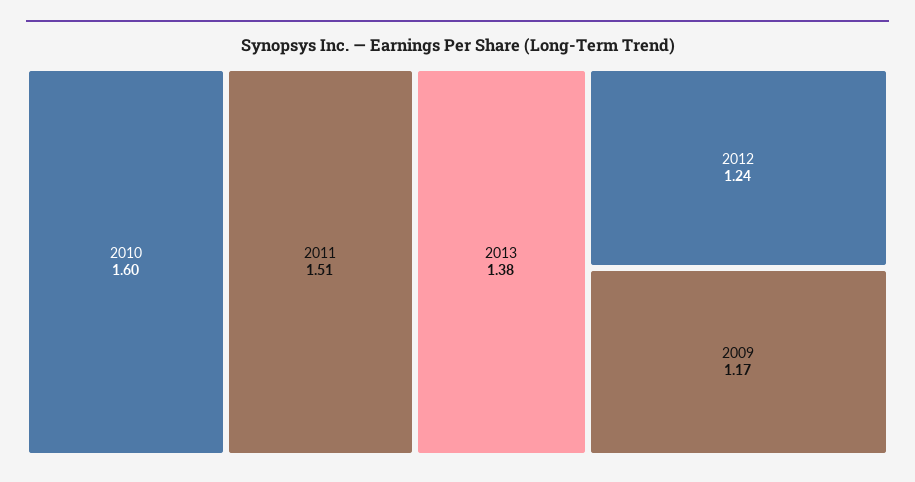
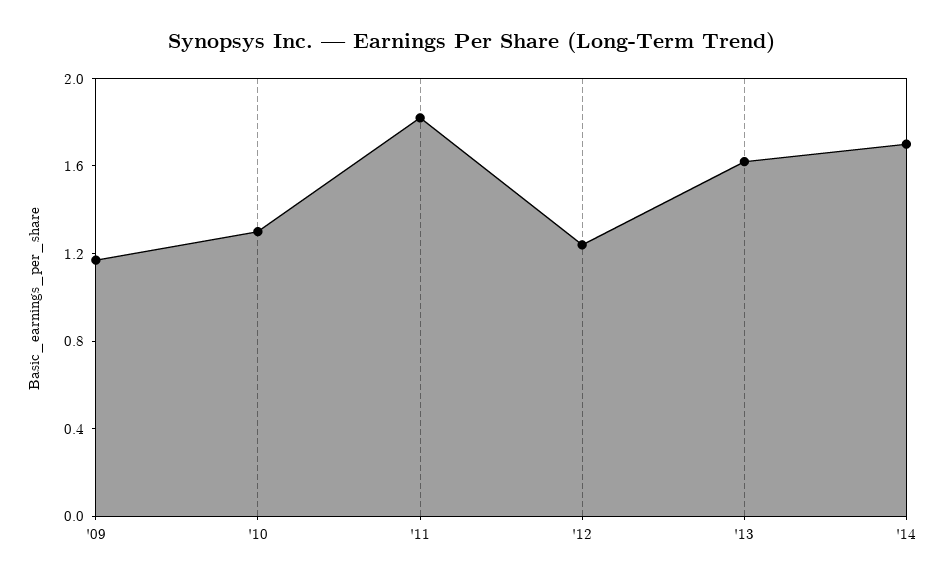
2010: 1.6 -> 1.3
2011: 1.51 -> 1.8
2013: 1.38 -> 1.6
'14: none -> 1.7

